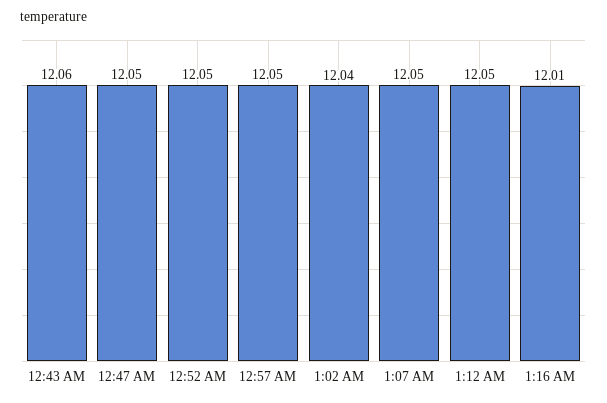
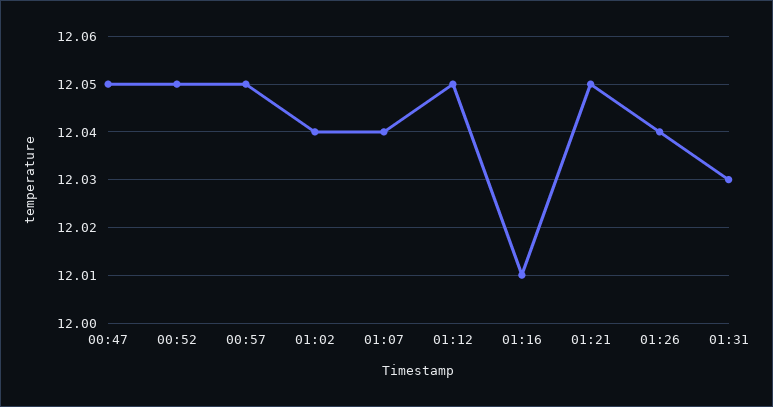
12:43 AM: 12.06 -> none
1:07 AM: 12.05 -> 12.04
01:21: none -> 12.05
01:26: none -> 12.04
01:31: none -> 12.03

